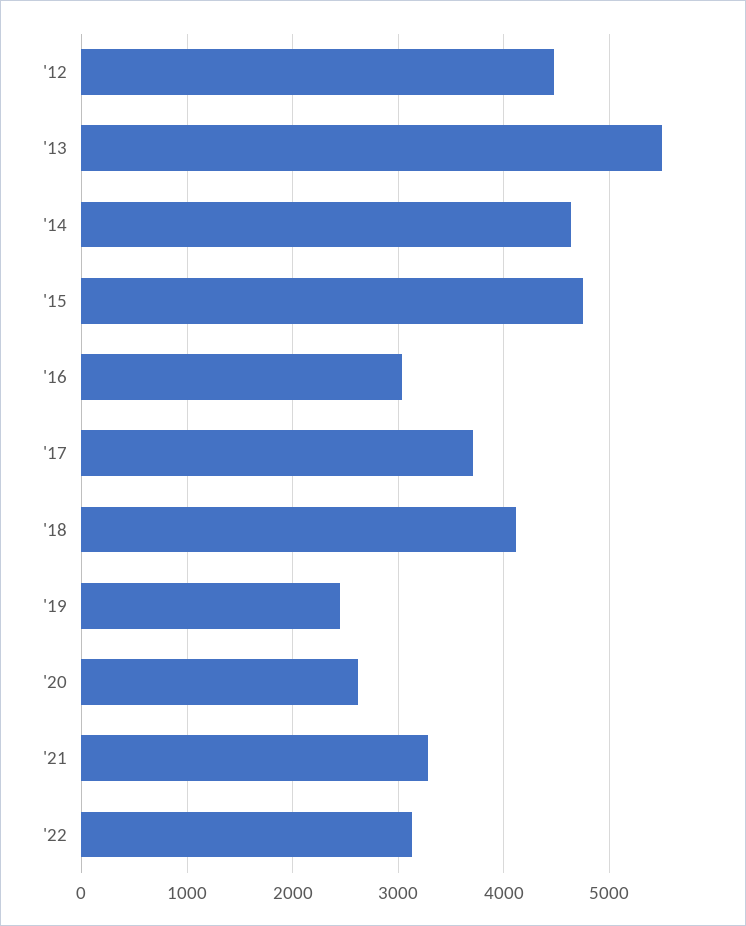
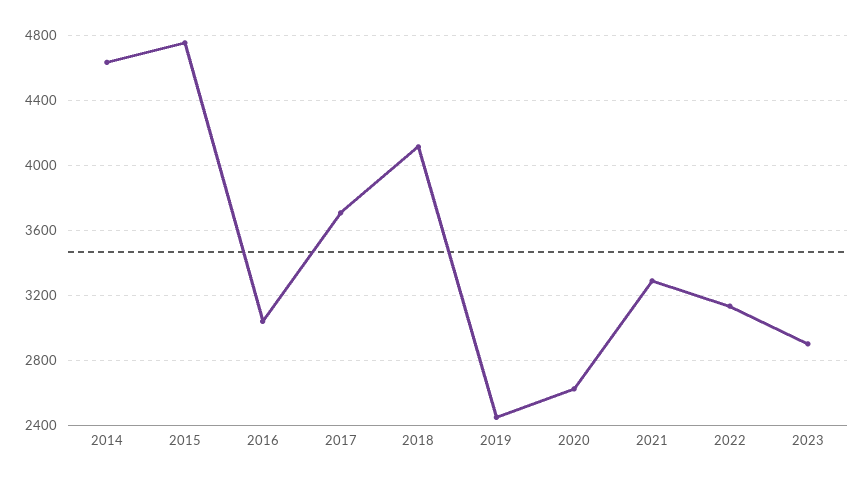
'12: 4500 -> none
'13: 5500 -> none
2023: none -> 2900

